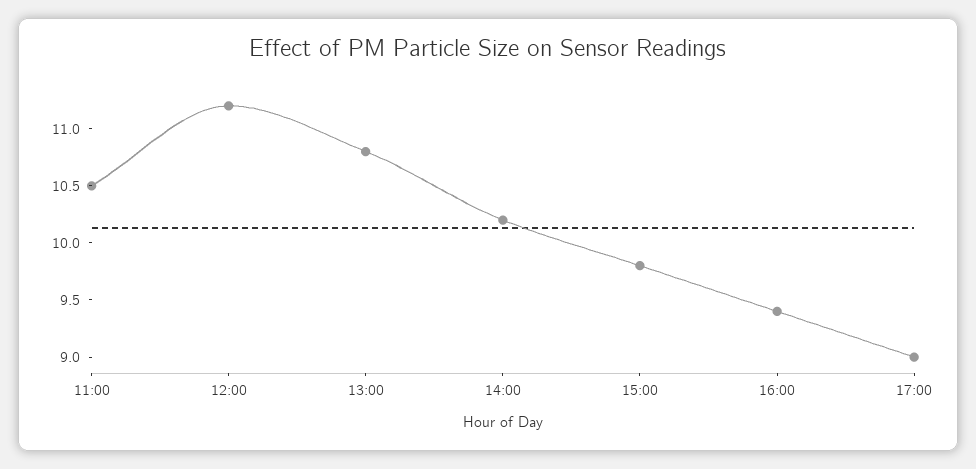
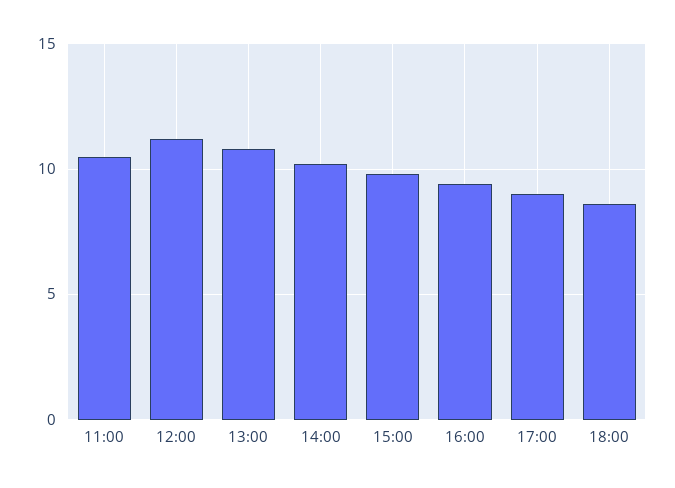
18:00: none -> 8.5

